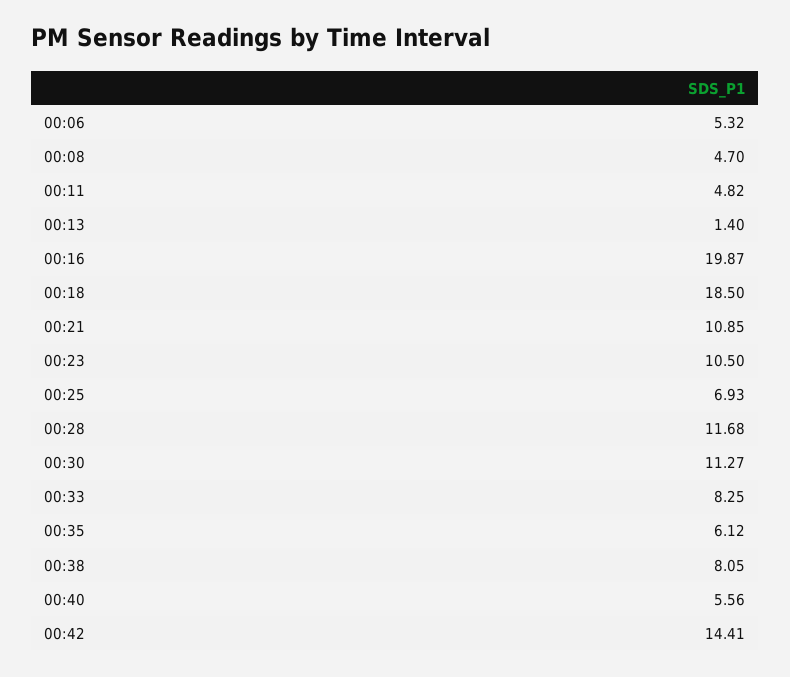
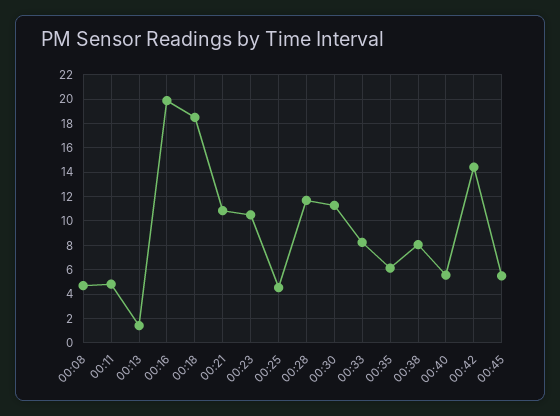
00:06: 5.32 -> none
00:25: 6.93 -> 4.5
00:45: none -> 5.5

